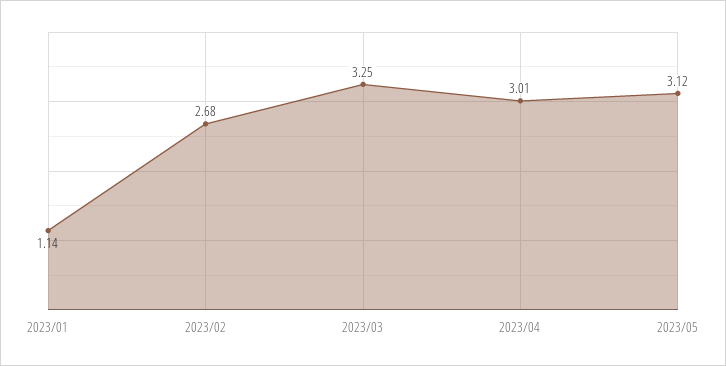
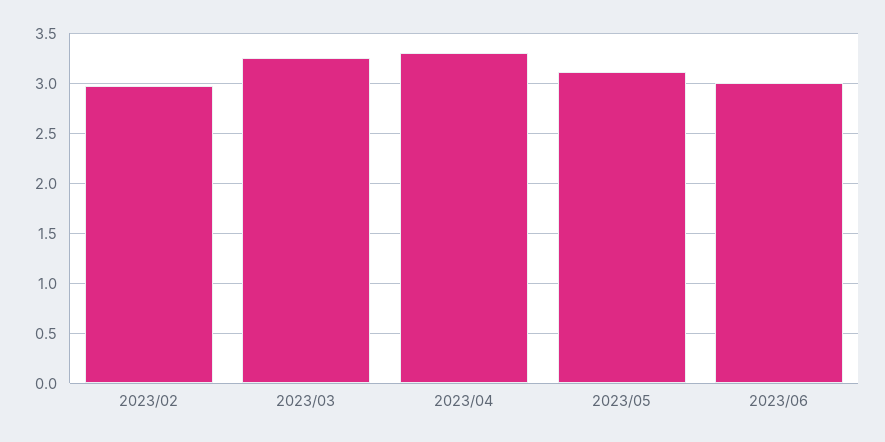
2023/01: 1.14 -> none
2023/02: 2.68 -> 3
2023/04: 3.01 -> 3.3
2023/06: none -> 3

